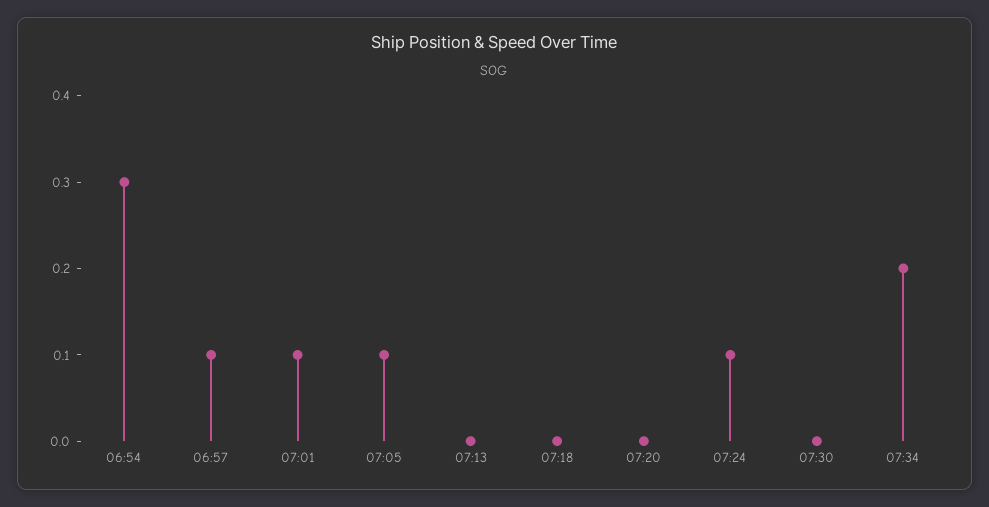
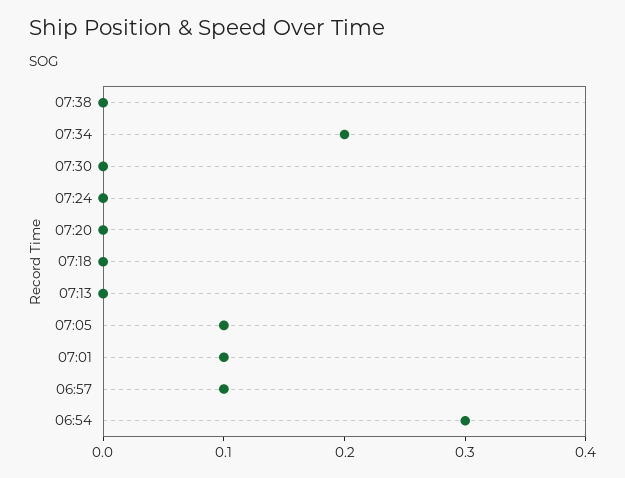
07:24: 0.1 -> 0
07:38: none -> 0

